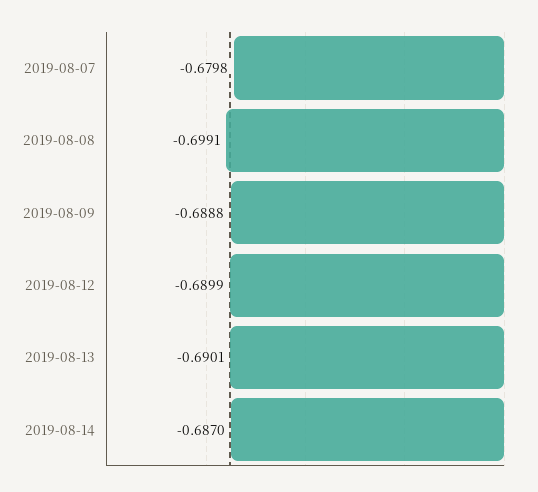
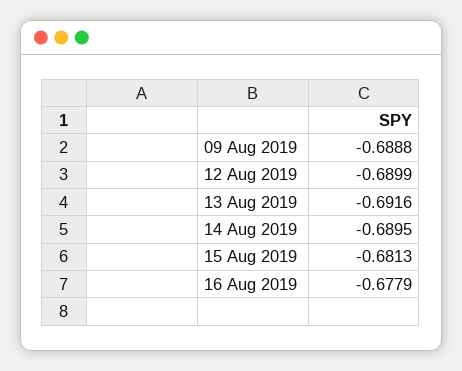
2019-08-07: -0.6798 -> none
2019-08-08: -0.6991 -> none
2019-08-13: -0.6901 -> -0.6916
2019-08-14: -0.687 -> -0.6895
15 Aug 2019: none -> -0.6813
16 Aug 2019: none -> -0.6779

